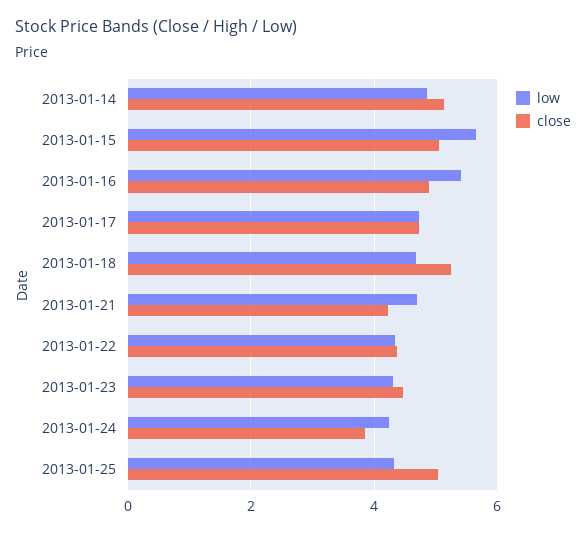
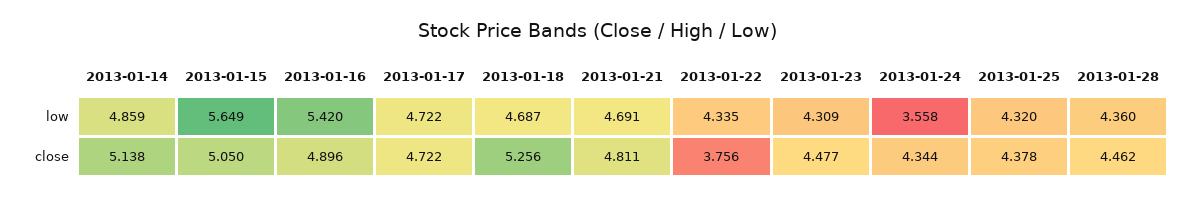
close, 2013-01-21: 4.2 -> 4.811
close, 2013-01-22: 4.4 -> 3.756
low, 2013-01-24: 4.2 -> 3.558
close, 2013-01-24: 3.8 -> 4.344
close, 2013-01-25: 5 -> 4.378
low, 2013-01-28: none -> 4.36
close, 2013-01-28: none -> 4.462

